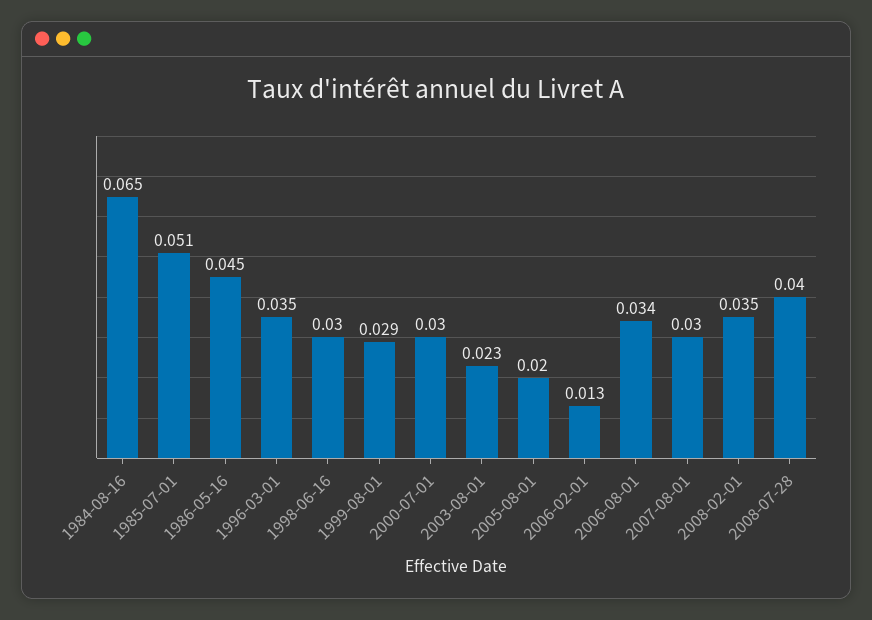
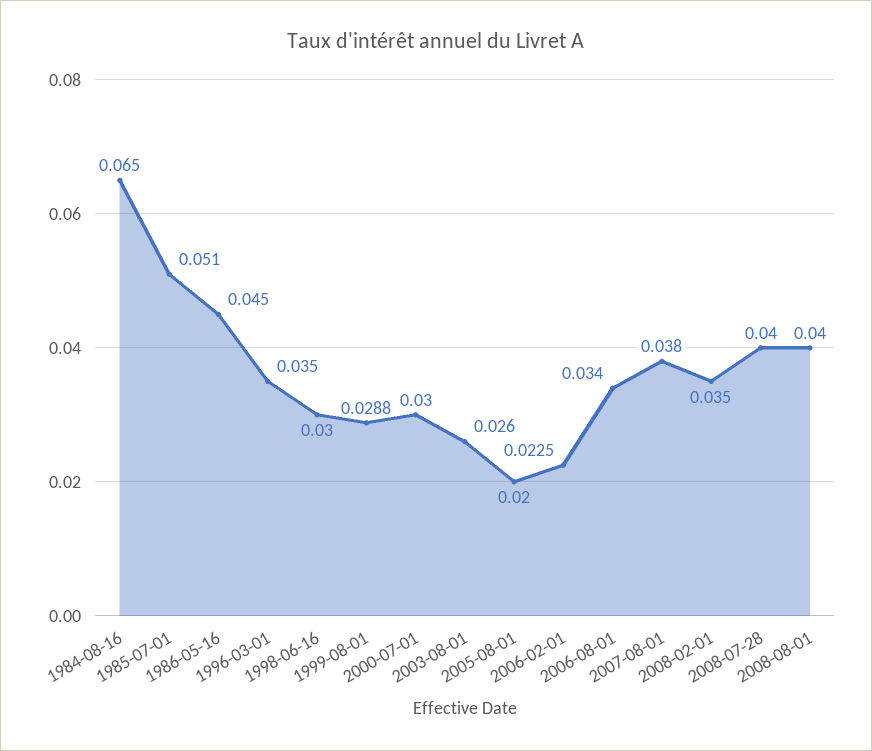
2003-08-01: 0.023 -> 0.026
2006-02-01: 0.013 -> 0.0225
2007-08-01: 0.03 -> 0.038
2008-08-01: none -> 0.04

